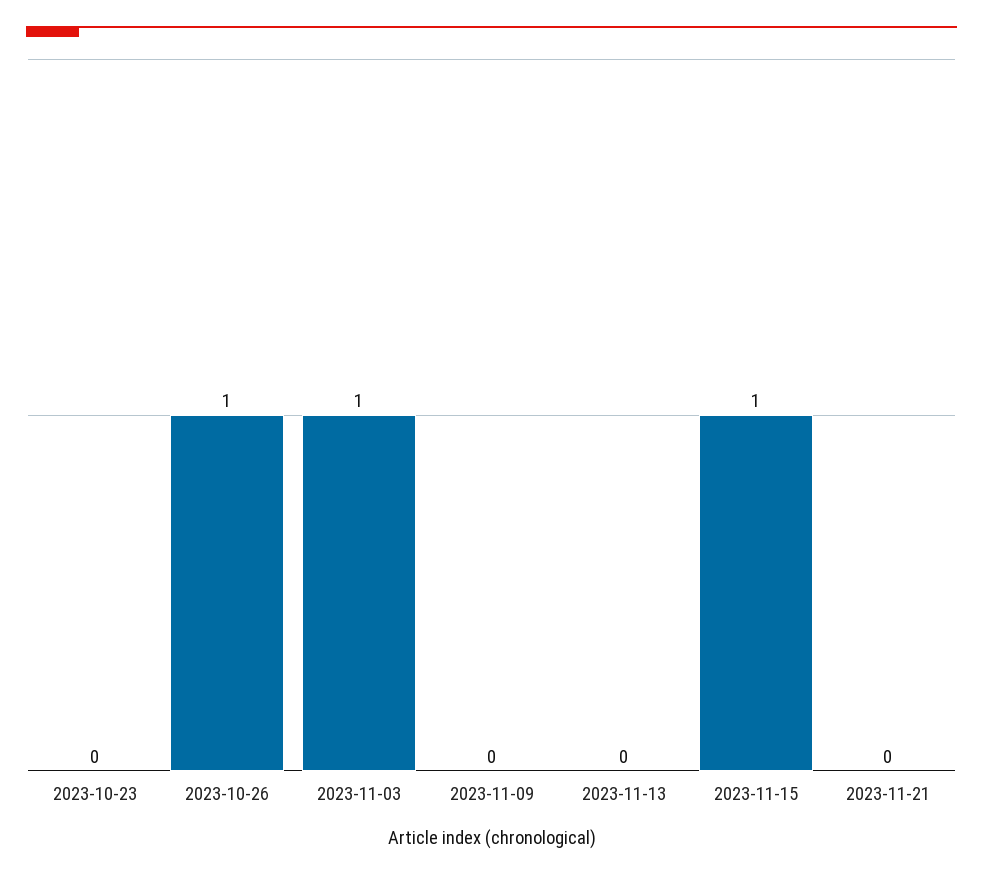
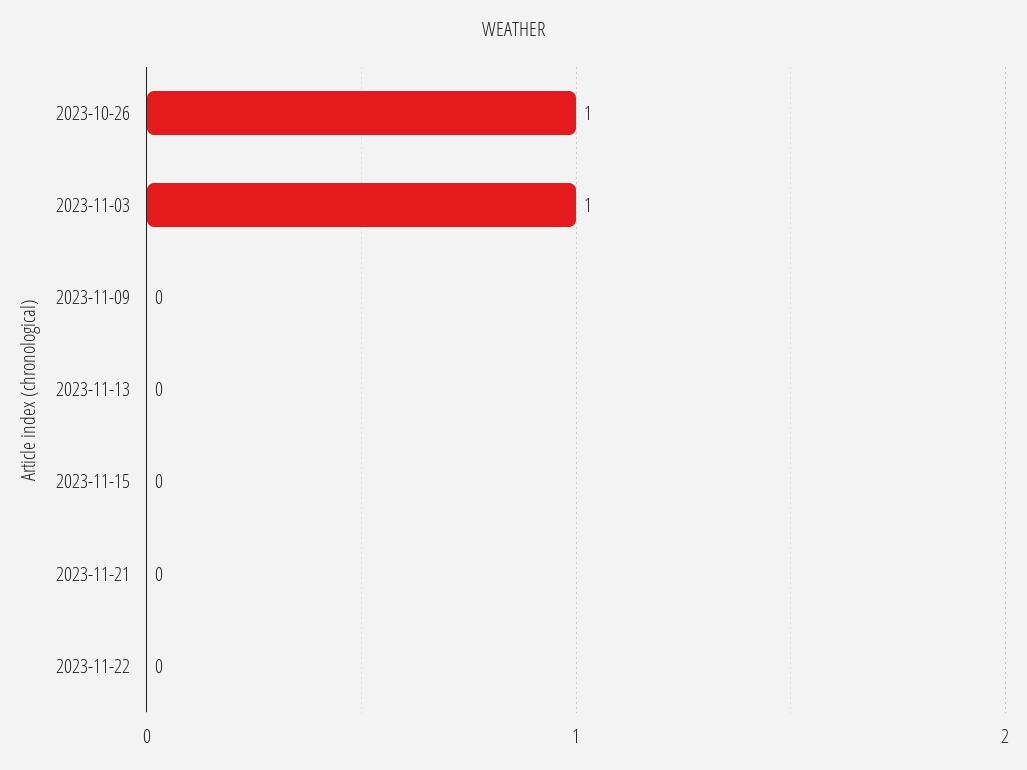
2023-10-23: 0 -> none
2023-11-15: 1 -> 0
2023-11-22: none -> 0

